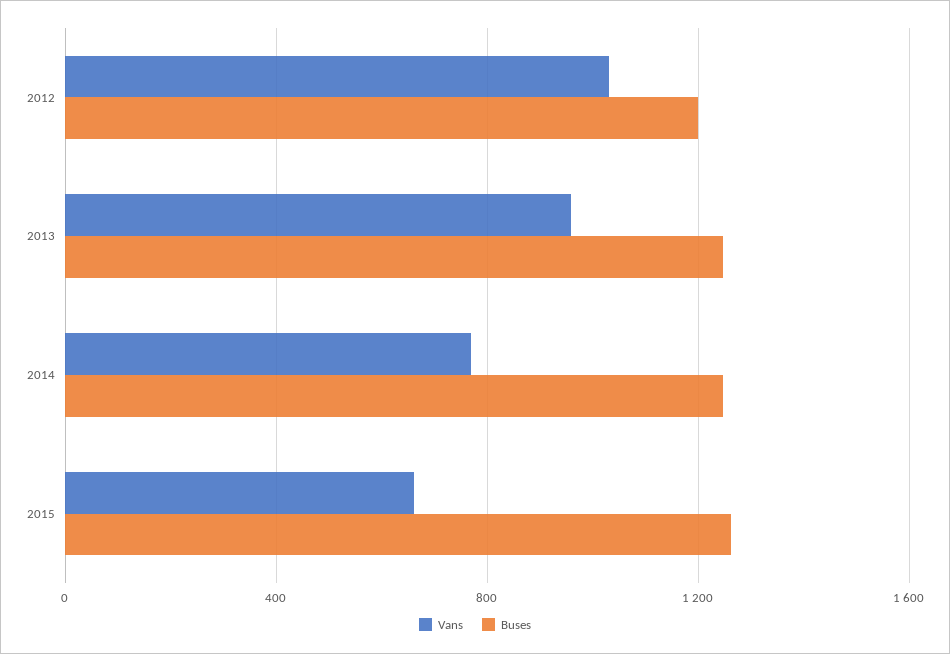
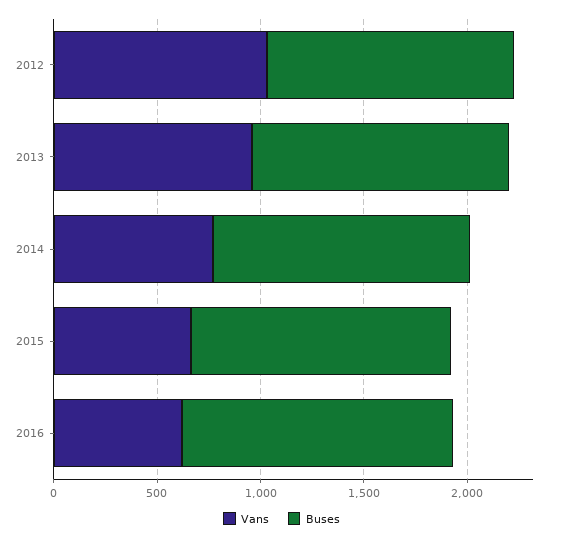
Vans, 2016: none -> 600
Buses, 2016: none -> 1300

